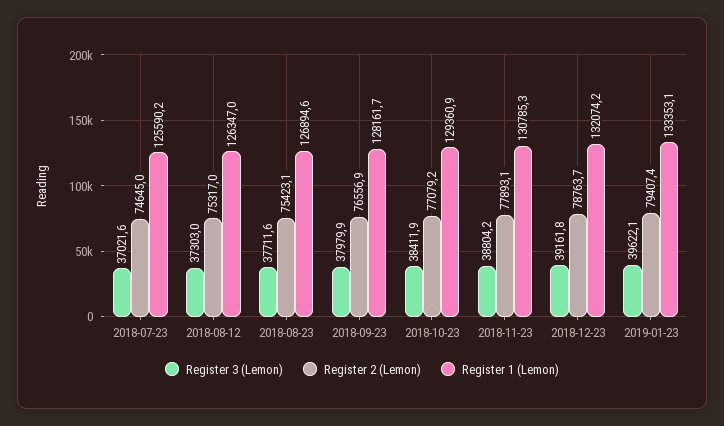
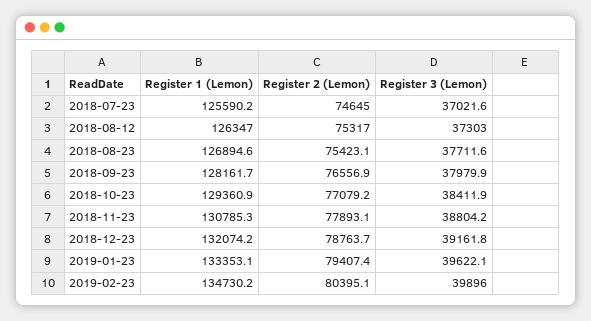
Register 1 (Lemon), 2019-02-23: none -> 134730.2
Register 2 (Lemon), 2019-02-23: none -> 80395.1
Register 3 (Lemon), 2019-02-23: none -> 39896

